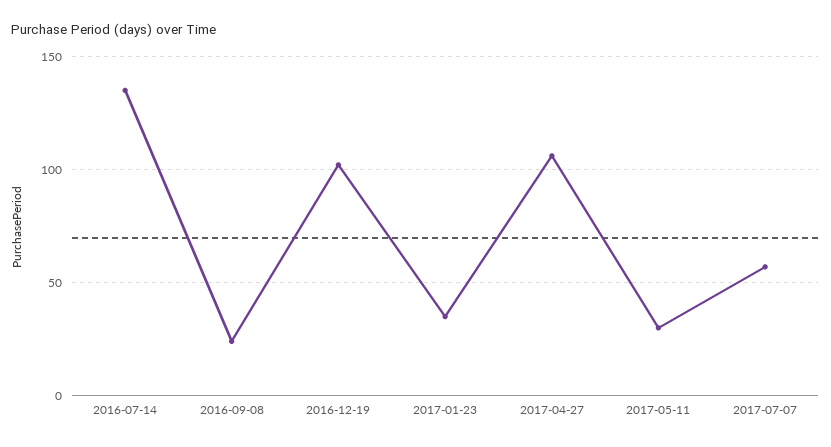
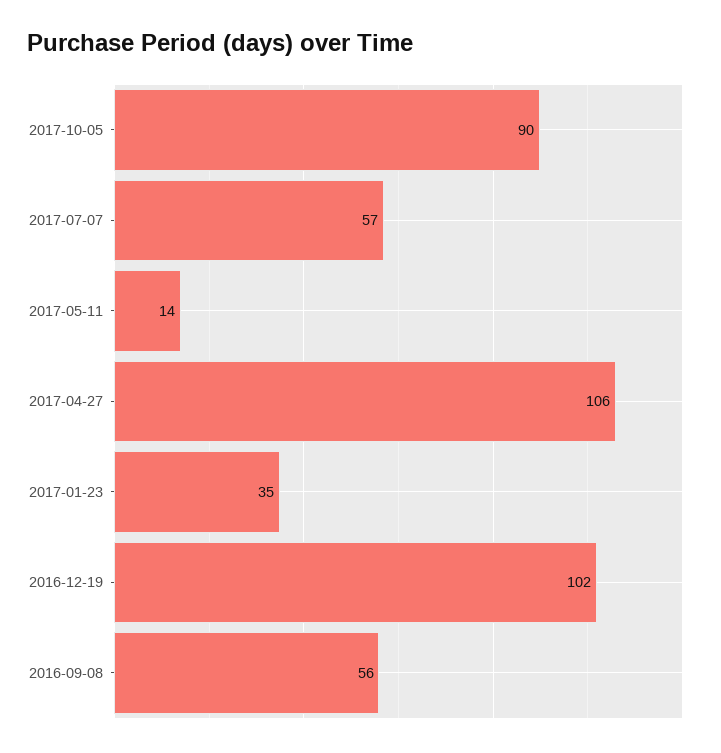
2016-07-14: 135 -> none
2016-09-08: 25 -> 56
2017-05-11: 30 -> 14
2017-10-05: none -> 90

